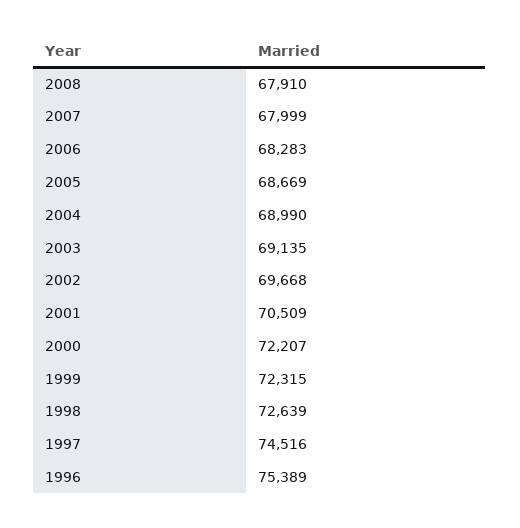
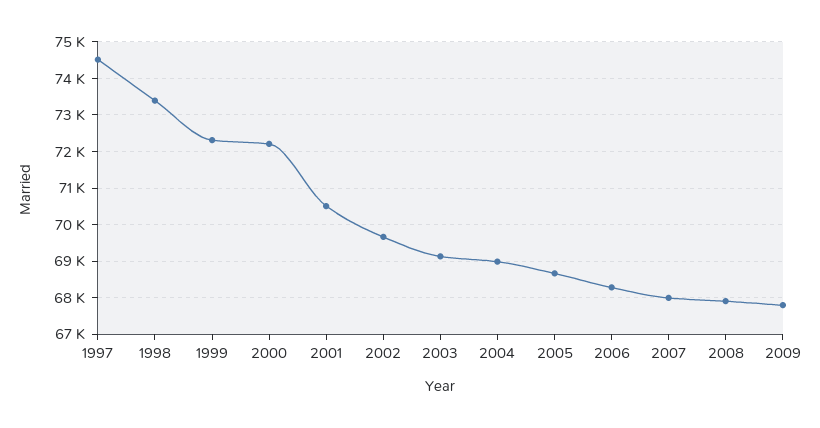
1998: 72639 -> 73400
1996: 75389 -> none
2009: none -> 67800

